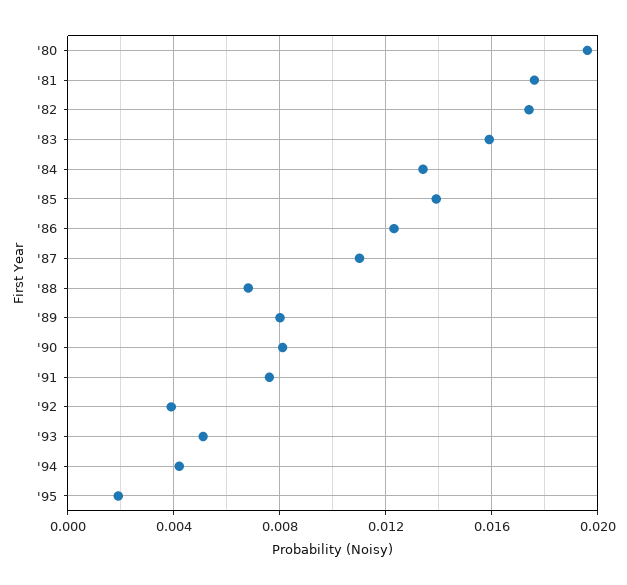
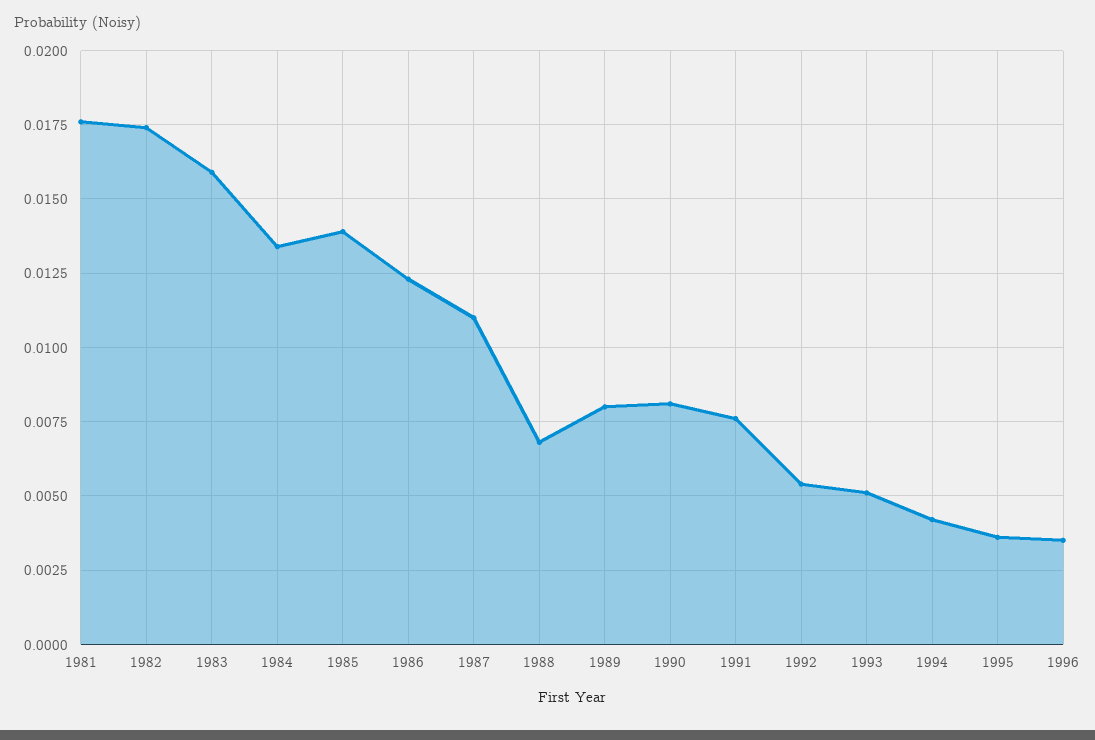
'80: 0.0195 -> none
'92: 0.004 -> 0.0055
'95: 0.002 -> 0.0035
1996: none -> 0.0035

